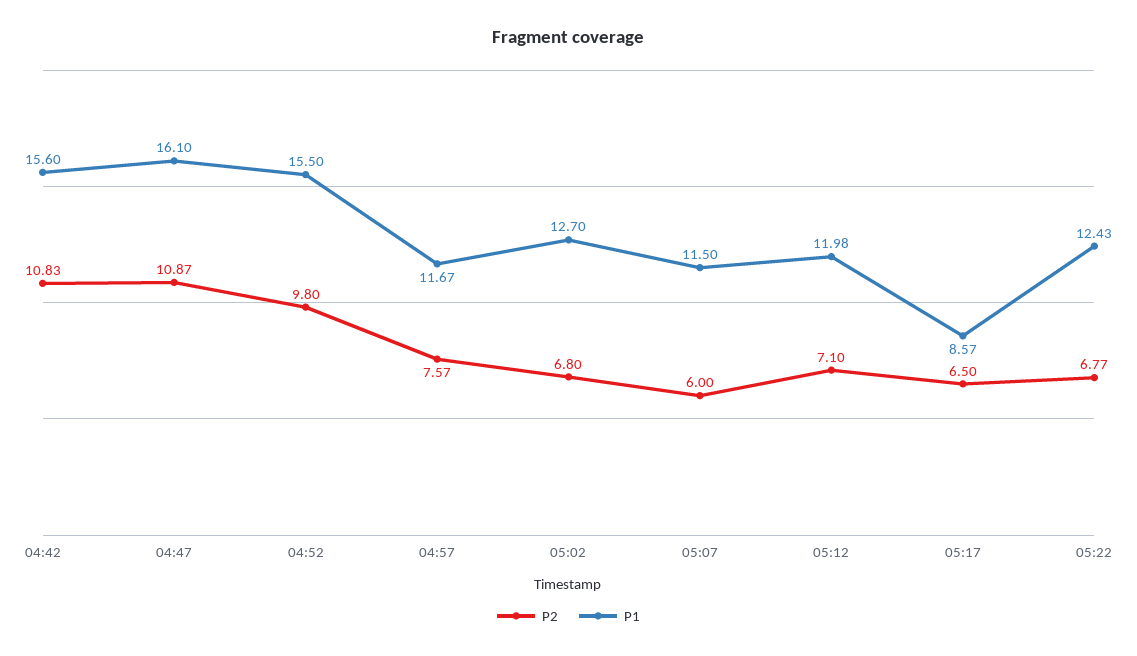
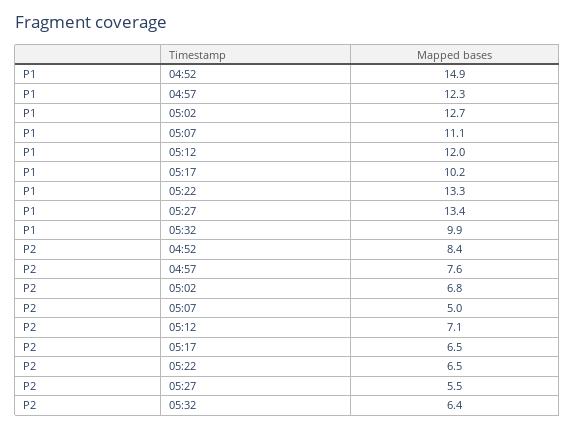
P2, 04:42: 10.83 -> none
P1, 04:42: 15.6 -> none
P2, 04:47: 10.87 -> none
P1, 04:47: 16.1 -> none
P2, 04:52: 9.8 -> 8.4
P1, 04:52: 15.5 -> 14.9
P1, 04:57: 11.67 -> 12.3
P2, 05:07: 6 -> 5
P1, 05:07: 11.5 -> 11.1
P1, 05:17: 8.57 -> 10.2
P2, 05:22: 6.77 -> 6.5
P1, 05:22: 12.43 -> 13.3
P1, 05:27: none -> 13.4
P1, 05:32: none -> 9.9
P2, 05:27: none -> 5.5
P2, 05:32: none -> 6.4

